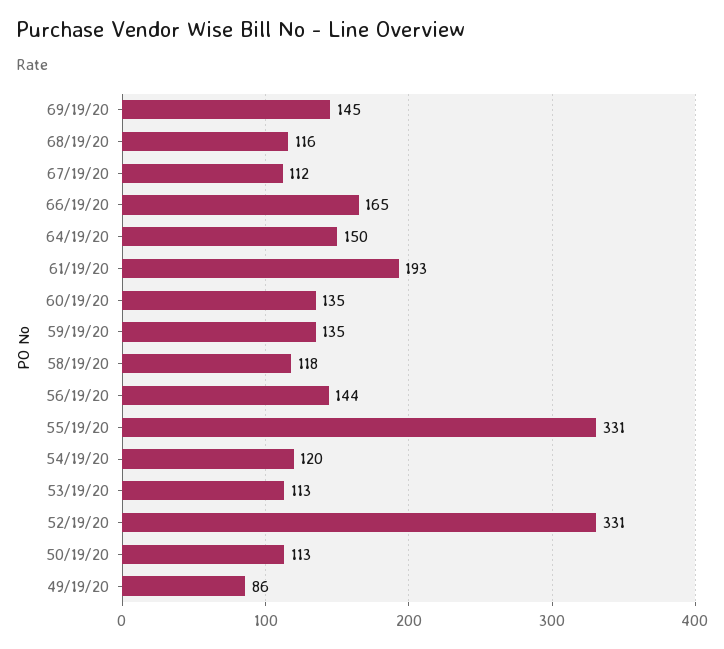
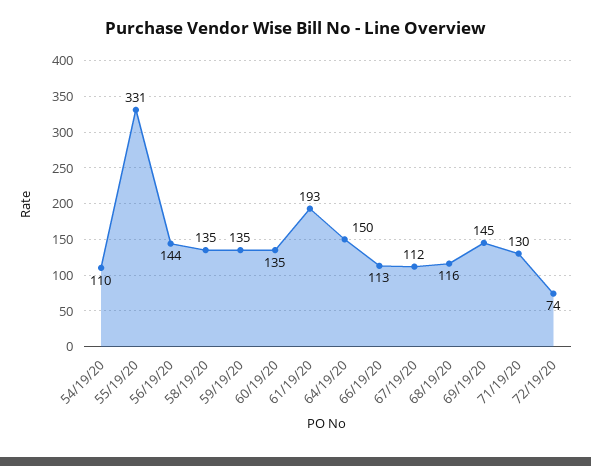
66/19/20: 165 -> 113
58/19/20: 118 -> 135
54/19/20: 120 -> 110
53/19/20: 113 -> none
52/19/20: 331 -> none
50/19/20: 113 -> none
49/19/20: 86 -> none
71/19/20: none -> 130
72/19/20: none -> 74

